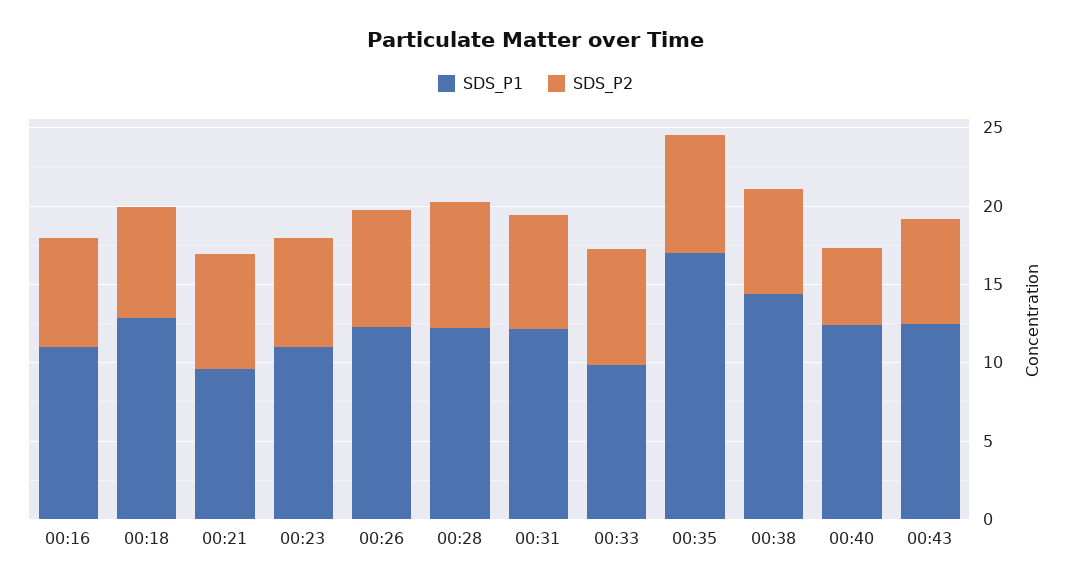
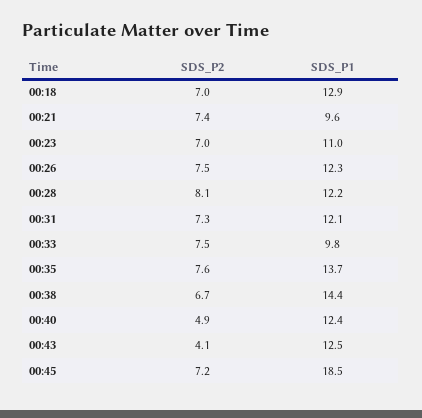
SDS_P1, 00:16: 11 -> none
SDS_P2, 00:16: 7 -> none
SDS_P1, 00:35: 17 -> 13.7
SDS_P2, 00:43: 7 -> 4.1
SDS_P2, 00:45: none -> 7.2
SDS_P1, 00:45: none -> 18.5

